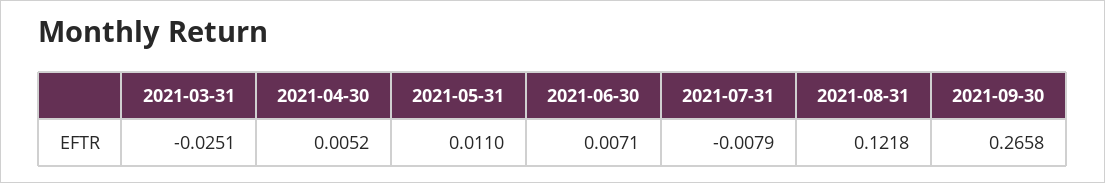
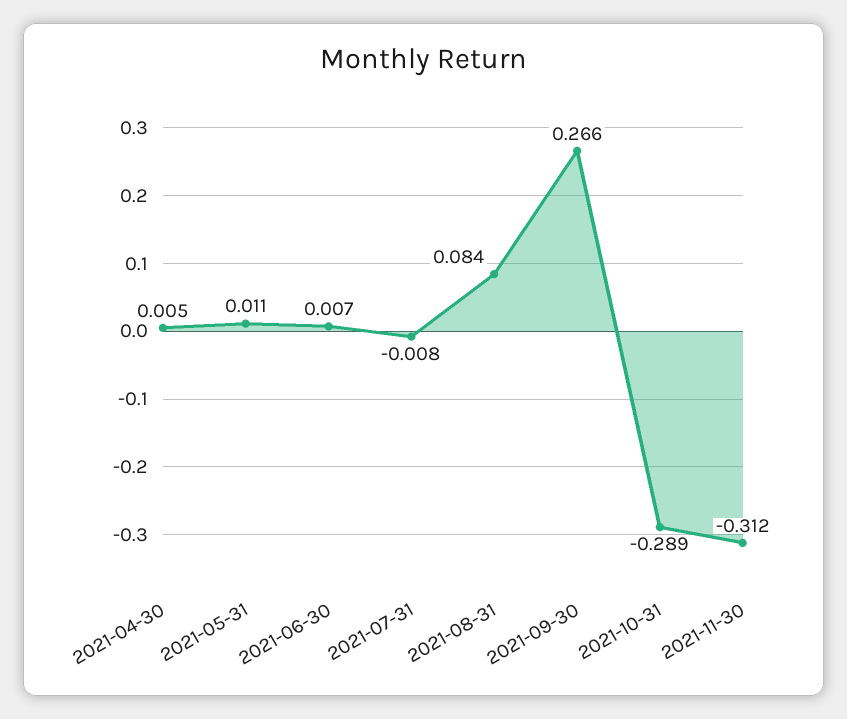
2021-03-31: -0.0251 -> none
2021-08-31: 0.1218 -> 0.084
2021-10-31: none -> -0.289
2021-11-30: none -> -0.312

